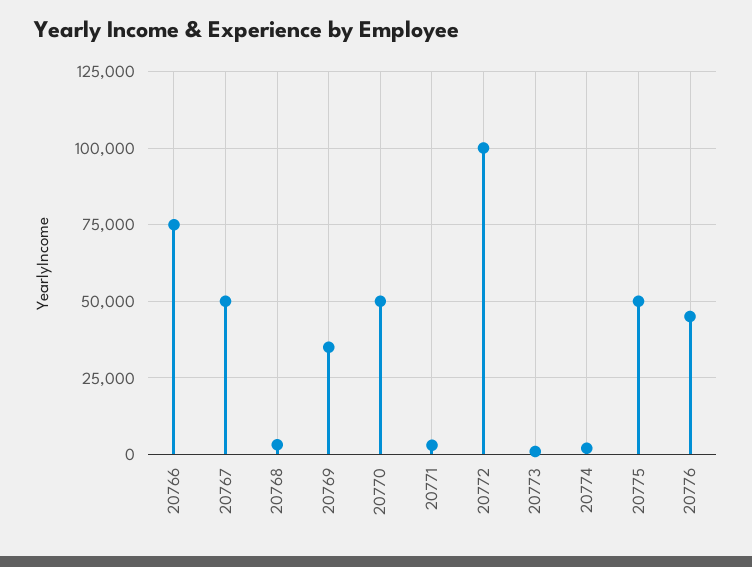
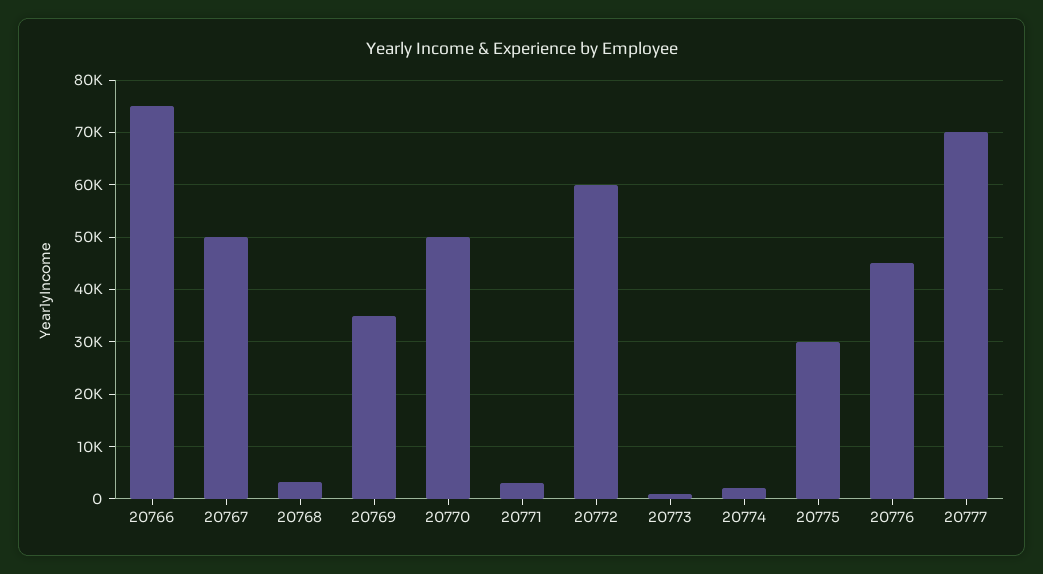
20772: 100000 -> 60000
20775: 50000 -> 30000
20777: none -> 70000

